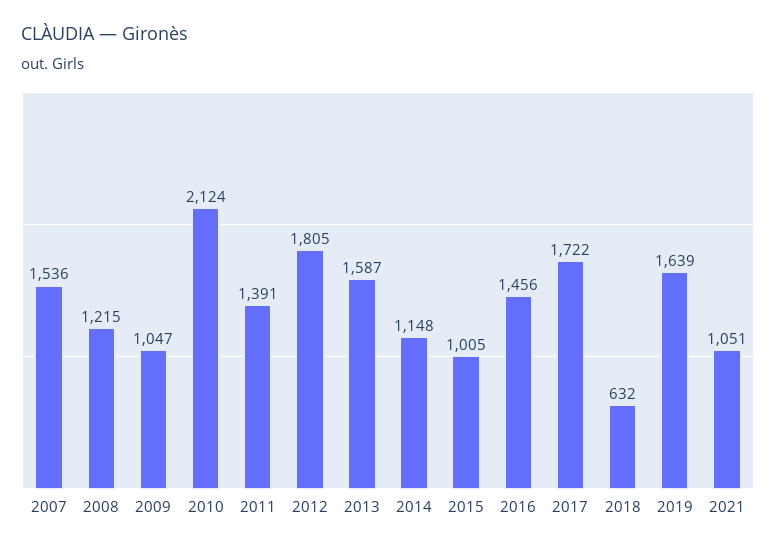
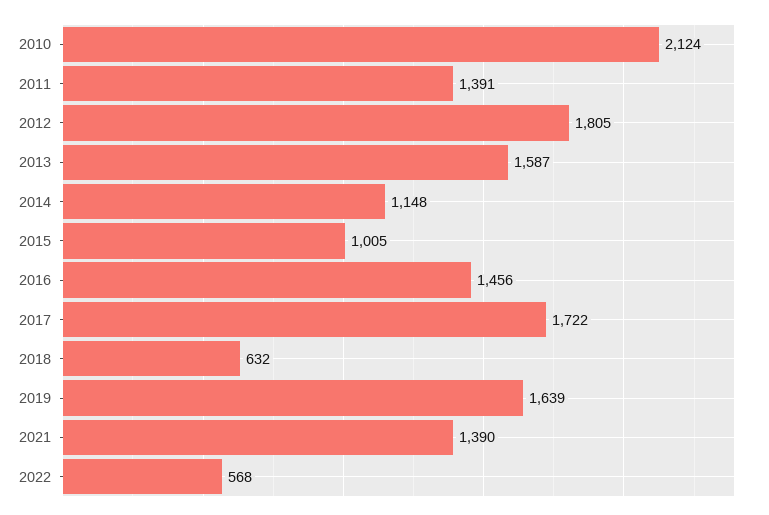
2007: 1536 -> none
2008: 1215 -> none
2009: 1047 -> none
2021: 1051 -> 1390
2022: none -> 568

